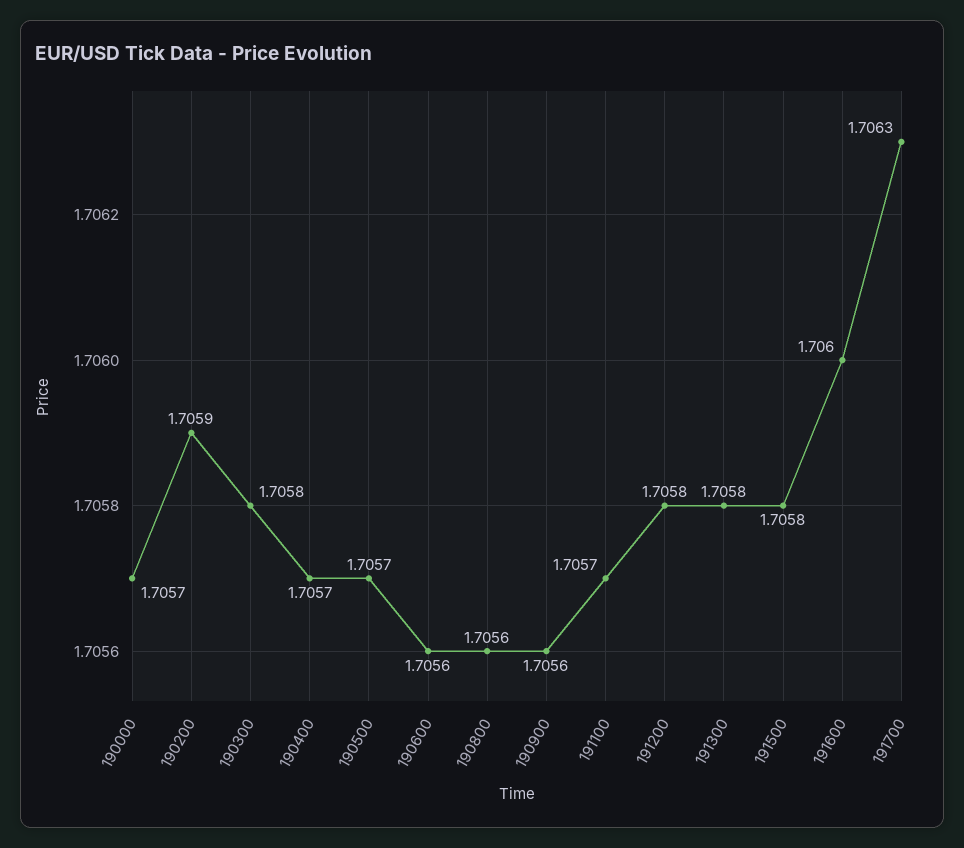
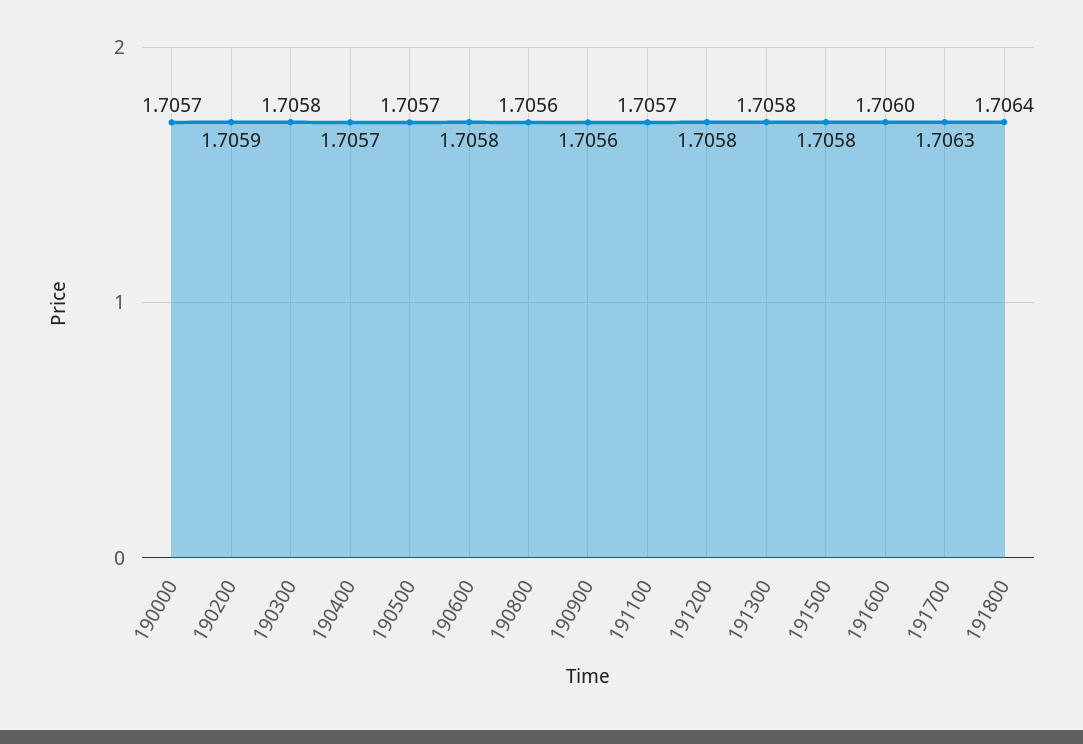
190600: 1.7056 -> 1.7058
191800: none -> 1.7064

